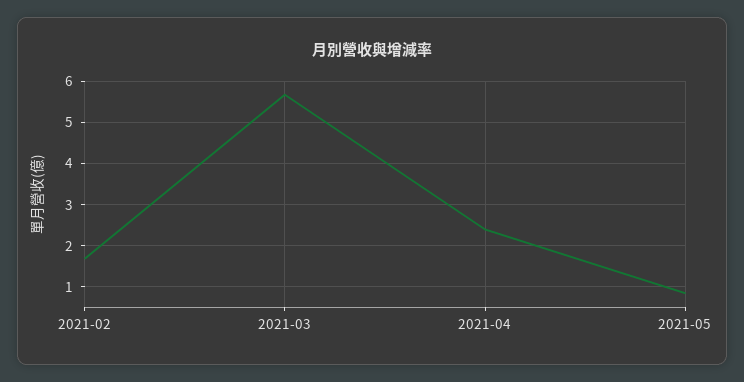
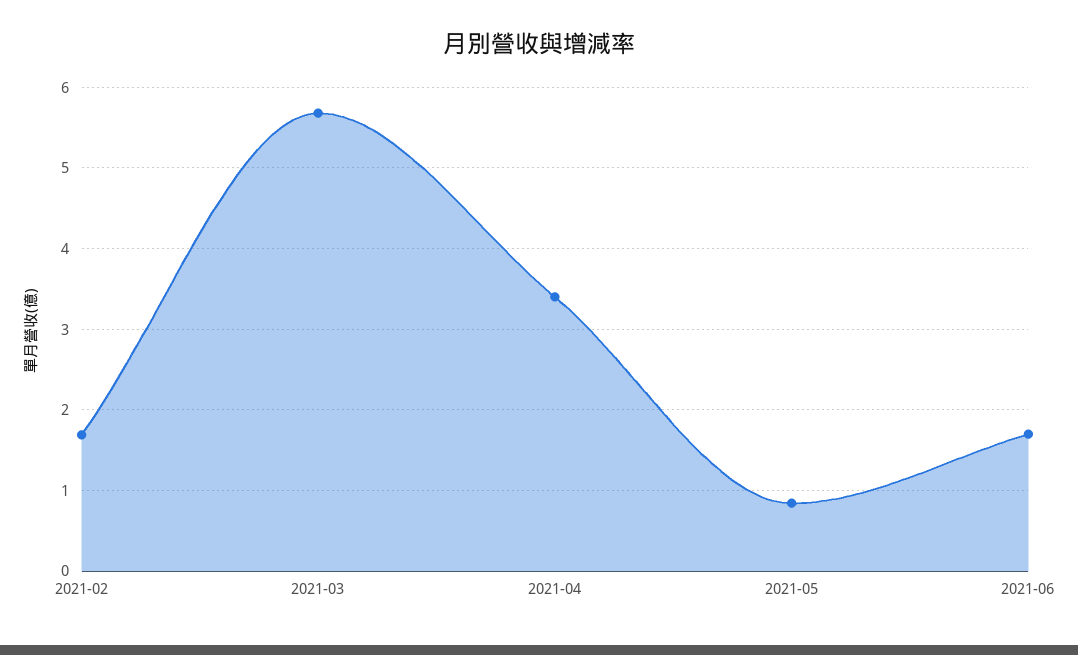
2021-04: 2.4 -> 3.4
2021-06: none -> 1.7

